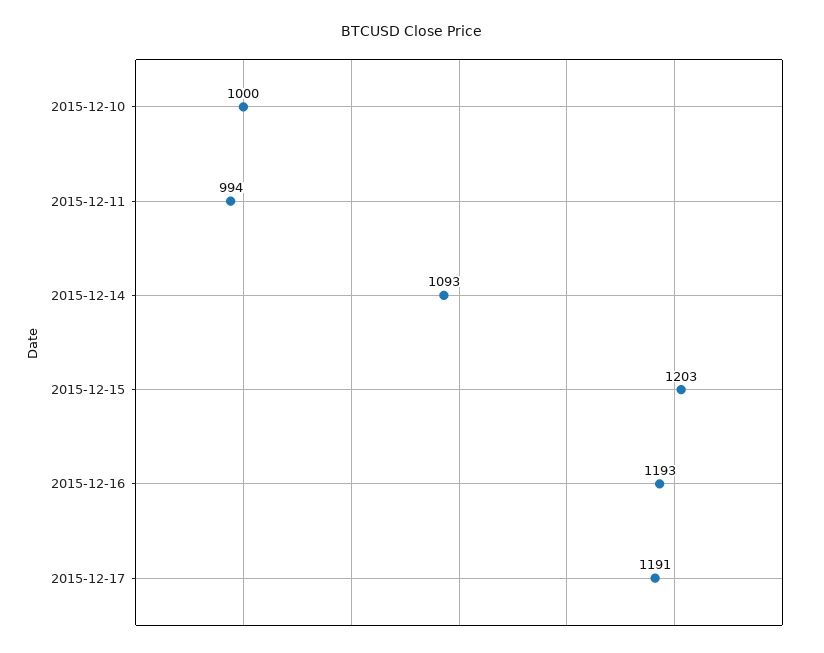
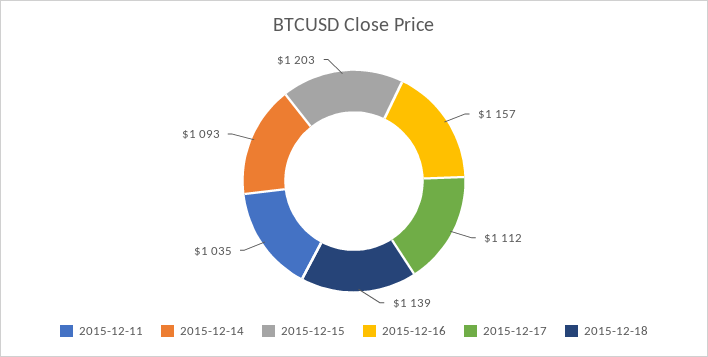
2015-12-10: 1000 -> none
2015-12-11: 994 -> 1035
2015-12-16: 1193 -> 1157
2015-12-17: 1191 -> 1112
2015-12-18: none -> 1139

